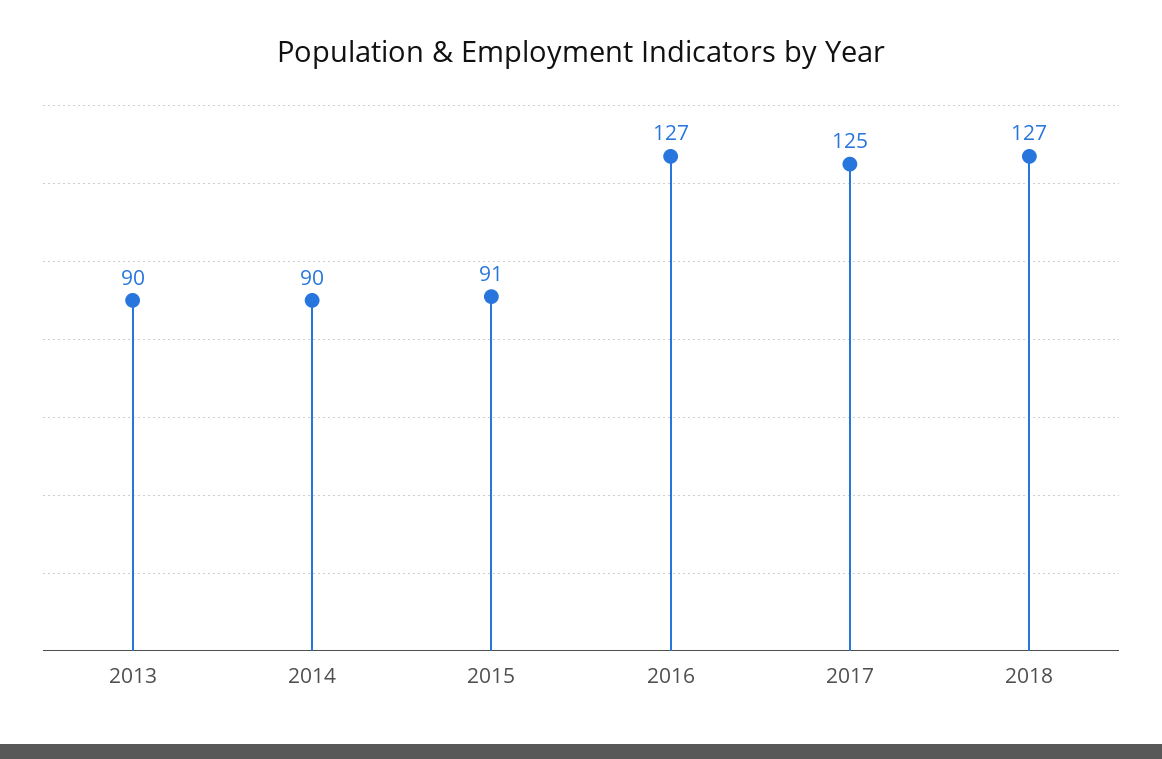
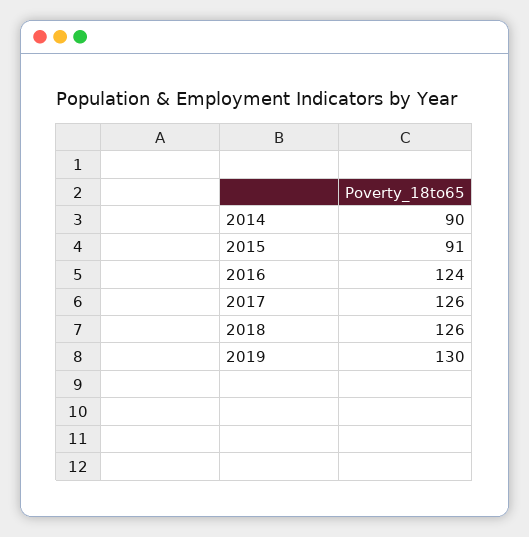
2013: 90 -> none
2016: 127 -> 124
2017: 125 -> 126
2018: 127 -> 126
2019: none -> 130

